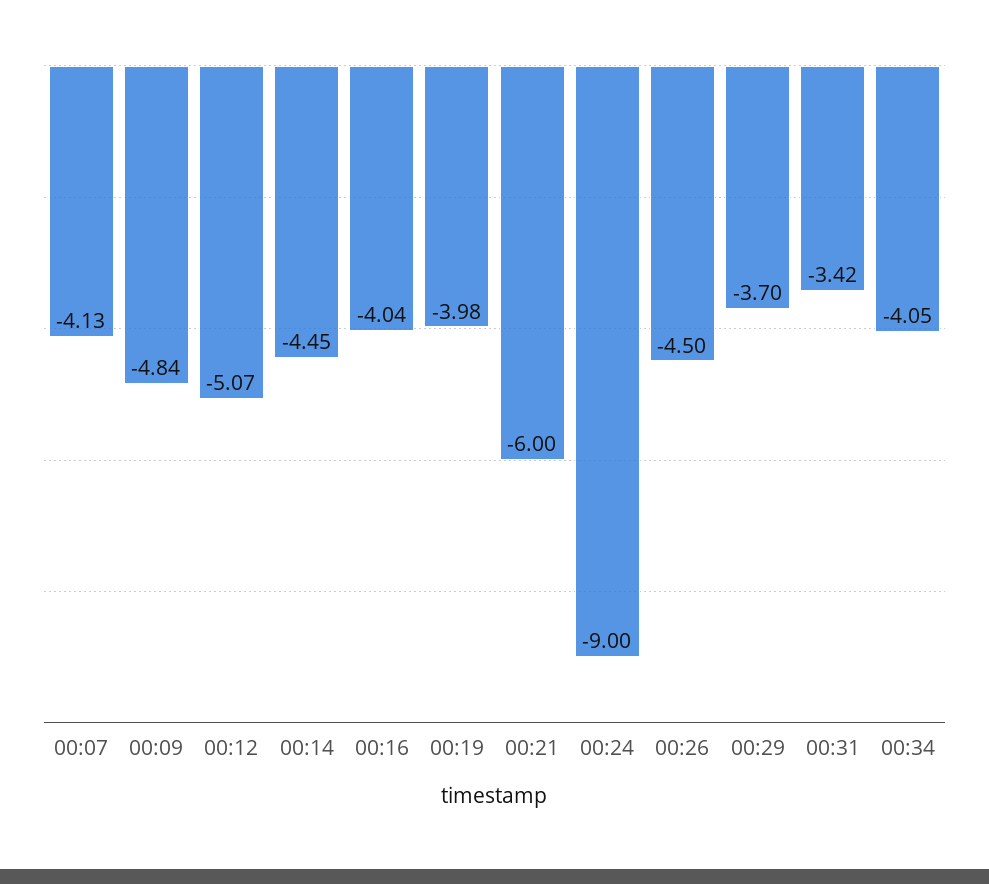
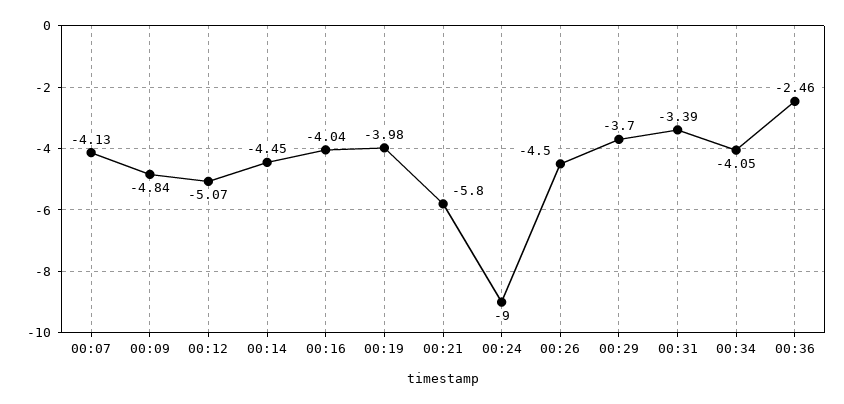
00:21: -6 -> -5.8
00:31: -3.42 -> -3.39
00:36: none -> -2.46

